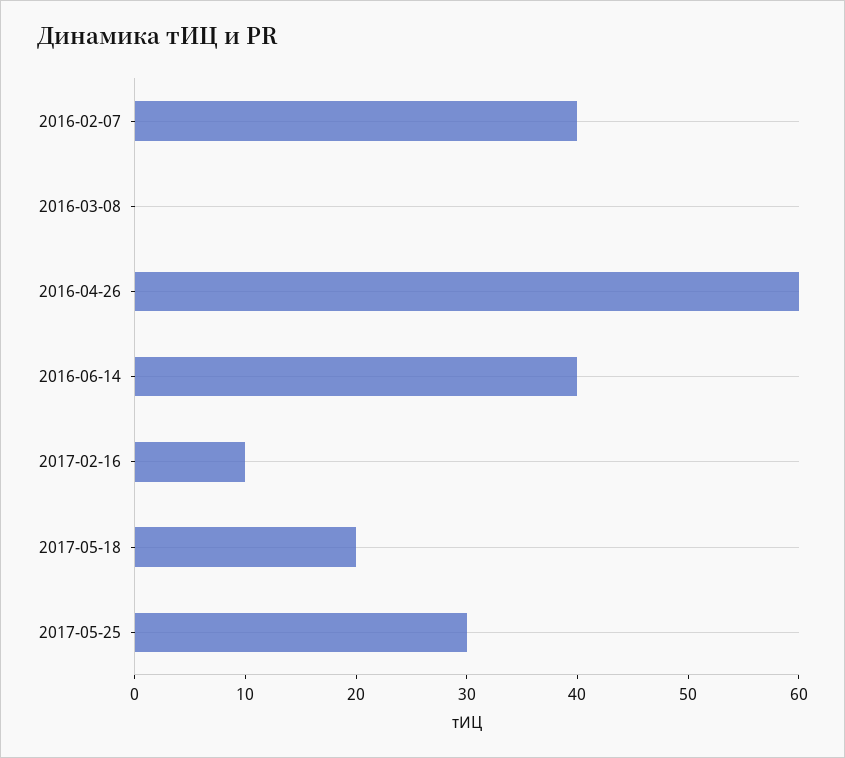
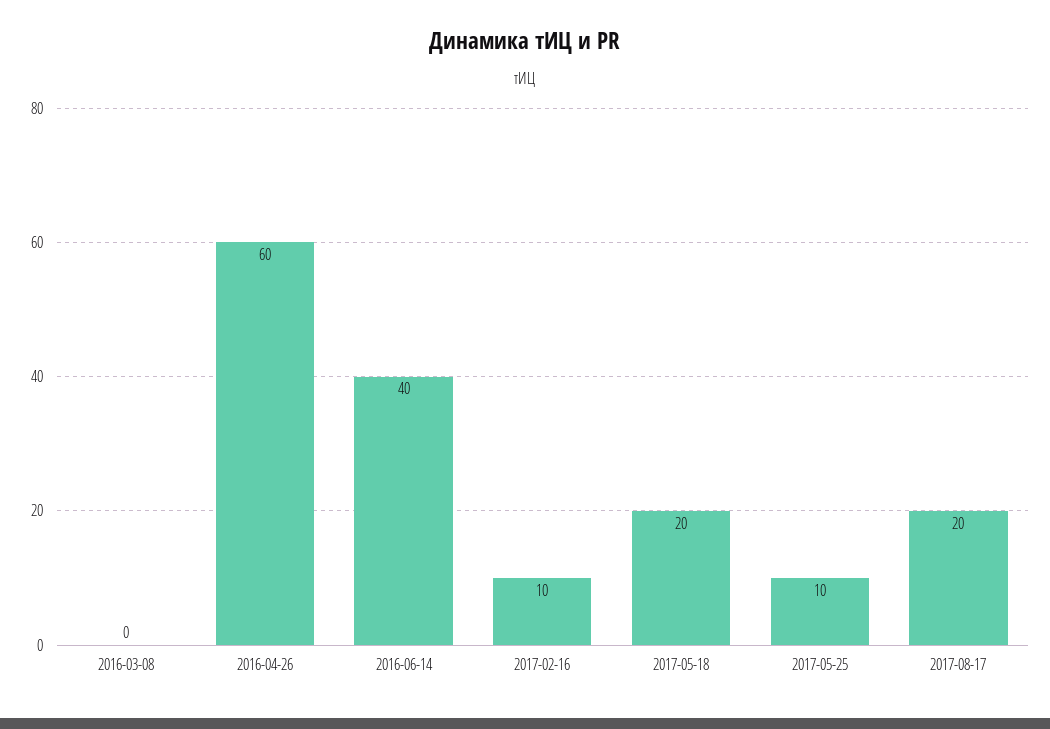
2016-02-07: 40 -> none
2017-05-25: 30 -> 10
2017-08-17: none -> 20

